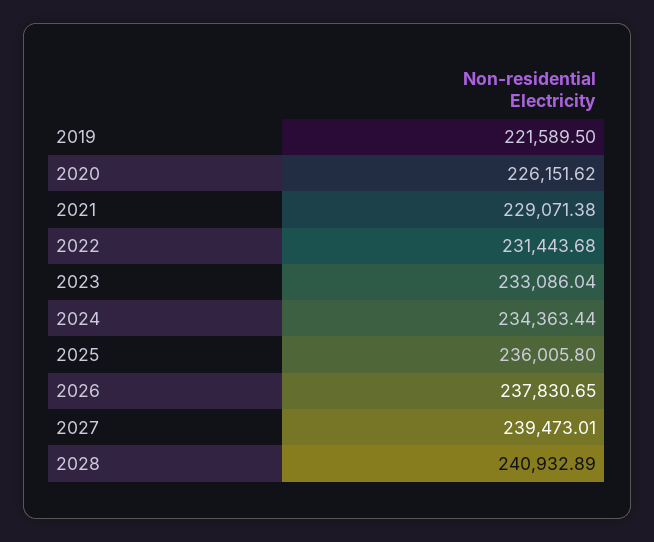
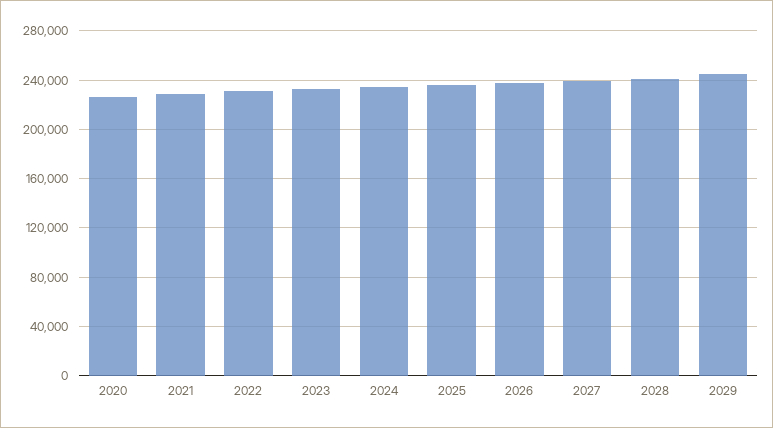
2019: 221589.5 -> none
2029: none -> 245000

